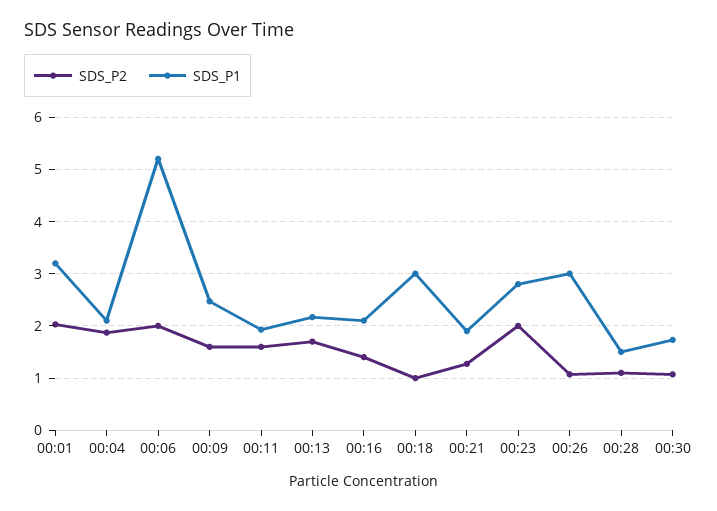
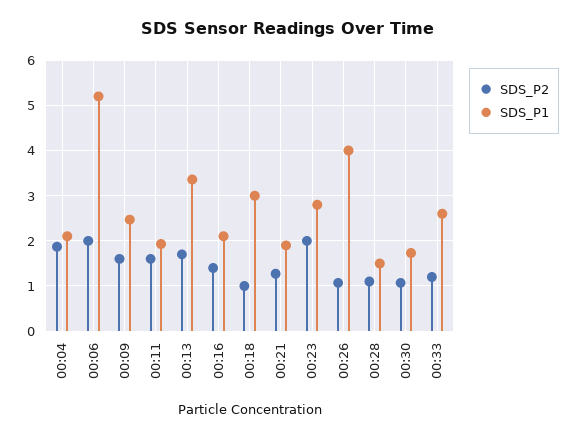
SDS_P2, 00:01: 2 -> none
SDS_P1, 00:01: 3.2 -> none
SDS_P1, 00:13: 2.2 -> 3.4
SDS_P1, 00:26: 3 -> 4
SDS_P2, 00:33: none -> 1.2
SDS_P1, 00:33: none -> 2.6

